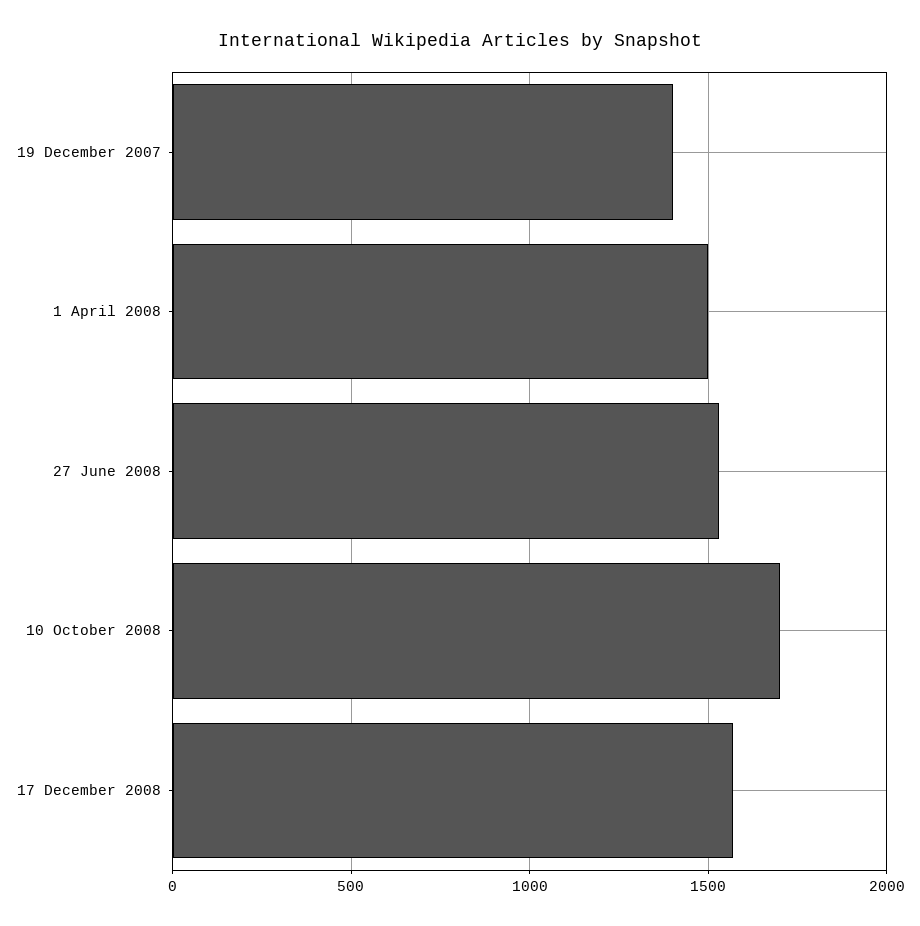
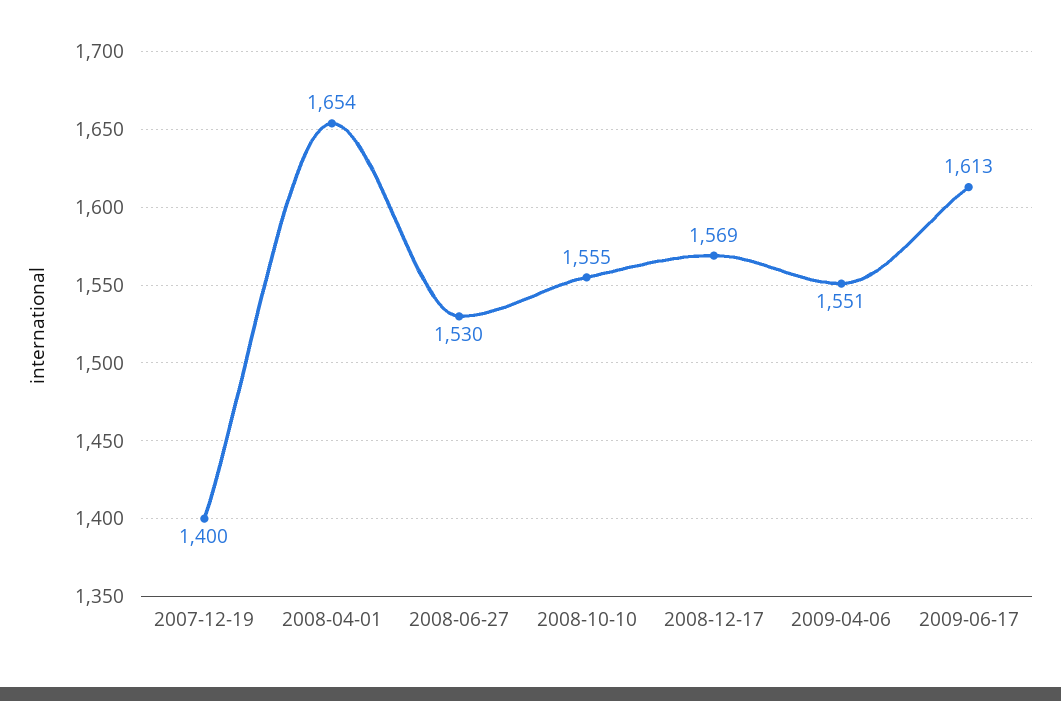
1 April 2008: 1500 -> 1654
10 October 2008: 1700 -> 1555
2009-04-06: none -> 1551
2009-06-17: none -> 1613

